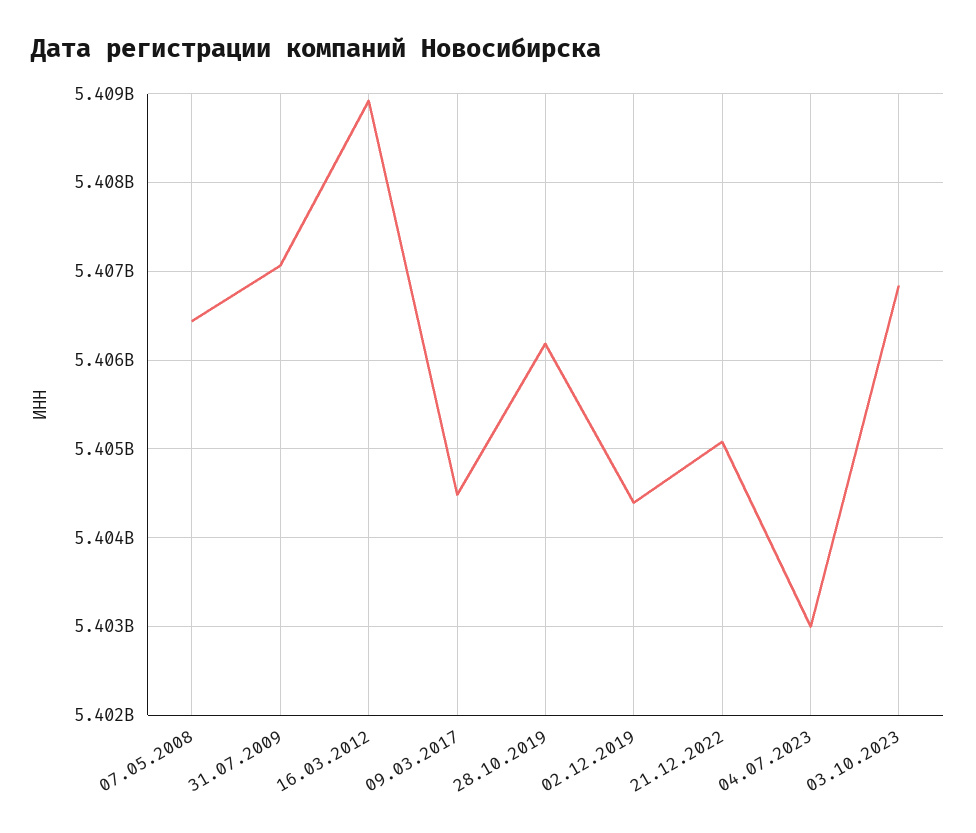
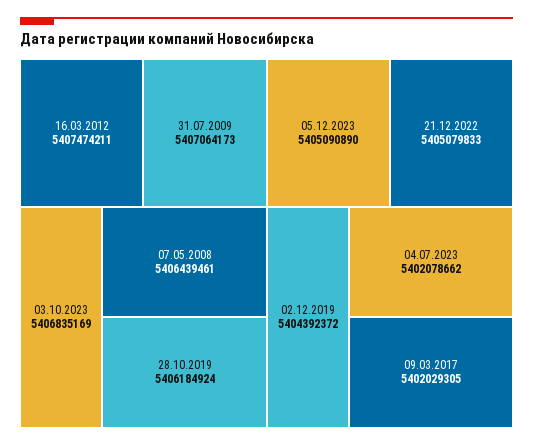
16.03.2012: 5408900000 -> 5407474211
09.03.2017: 5404500000 -> 5402029305
04.07.2023: 5403000000 -> 5402078662
05.12.2023: none -> 5405090890

